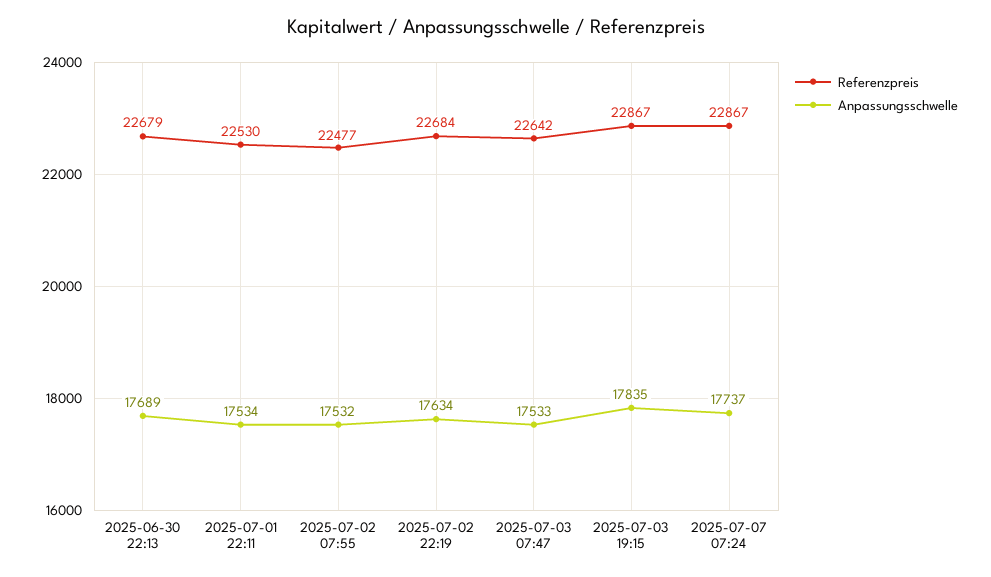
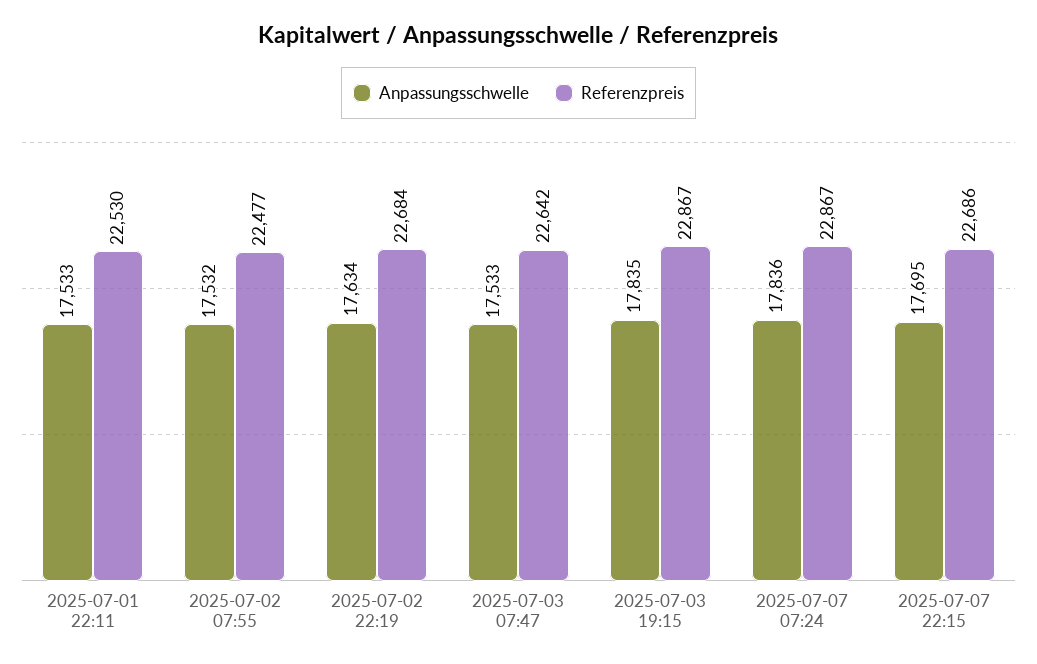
Referenzpreis, 2025-06-30 22:13: 22679 -> none
Anpassungsschwelle, 2025-06-30 22:13: 17689 -> none
Anpassungsschwelle, 2025-07-01 22:11: 17534 -> 17533
Anpassungsschwelle, 2025-07-07 07:24: 17737 -> 17836
Anpassungsschwelle, 2025-07-07 22:15: none -> 17695
Referenzpreis, 2025-07-07 22:15: none -> 22686

